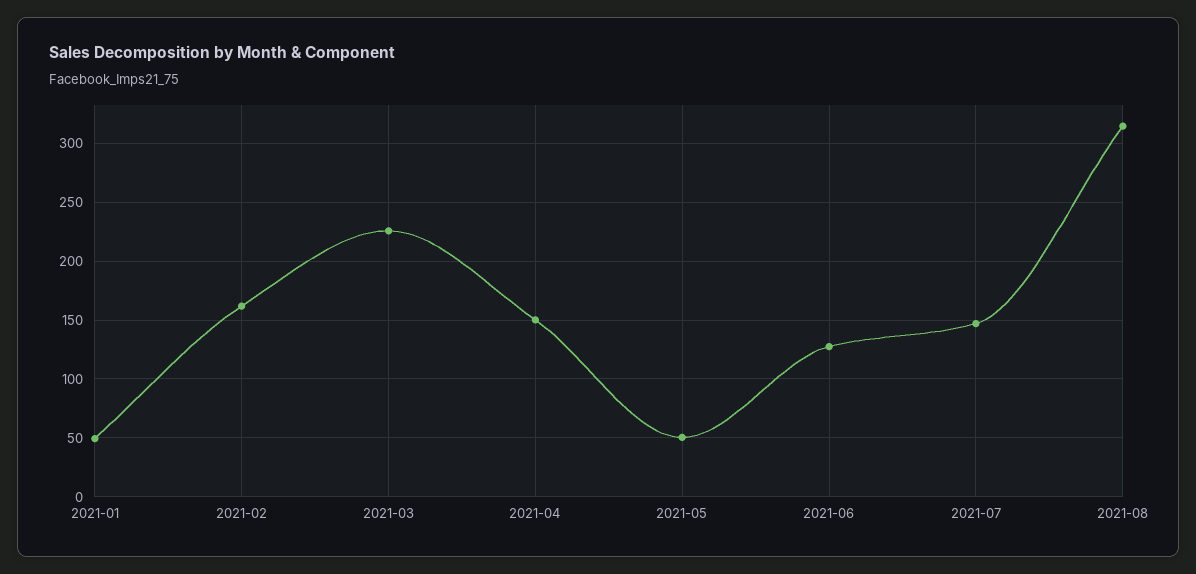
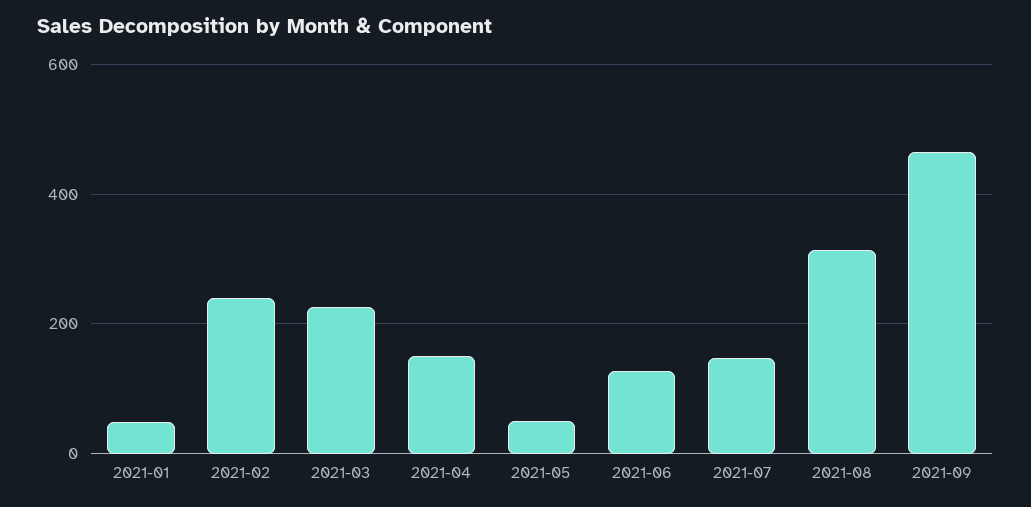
2021-02: 160 -> 240
2021-09: none -> 460

